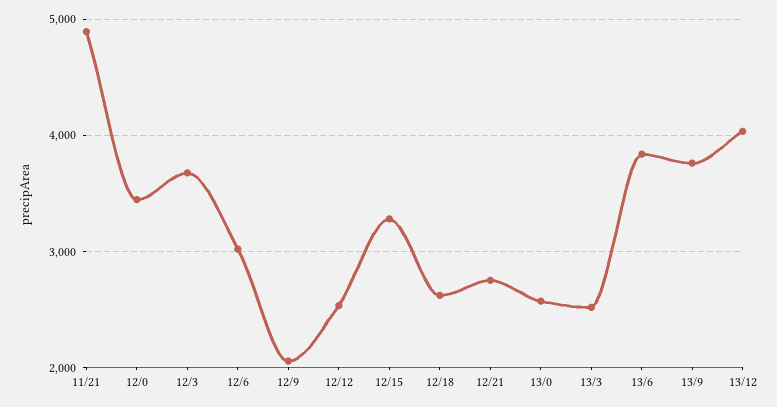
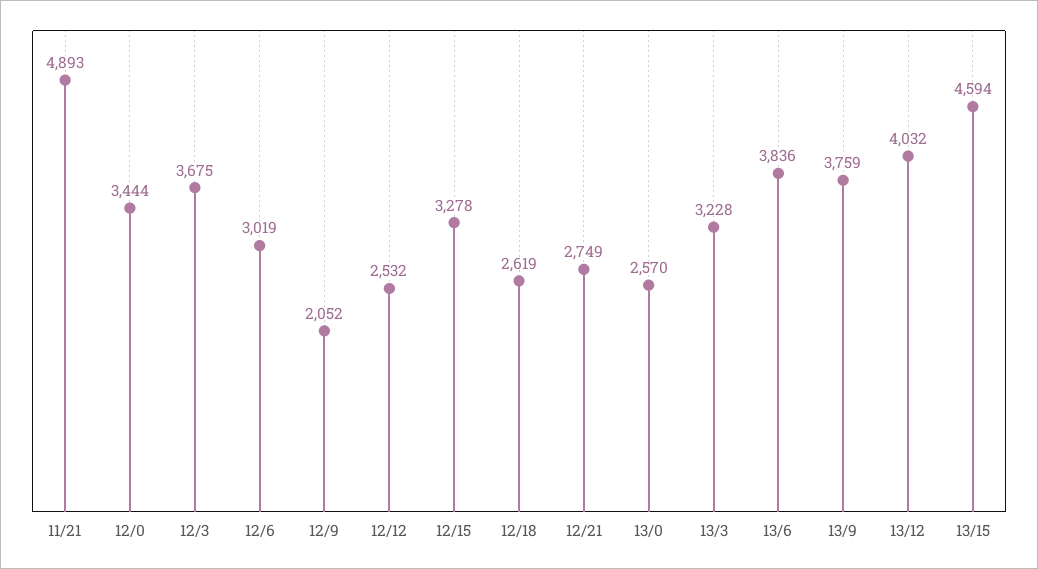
13/3: 2500 -> 3228
13/15: none -> 4594

